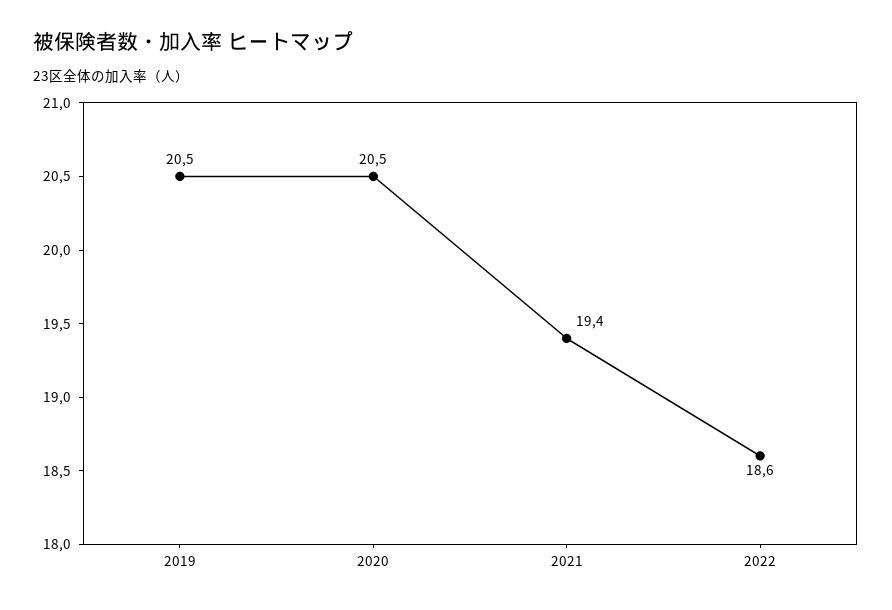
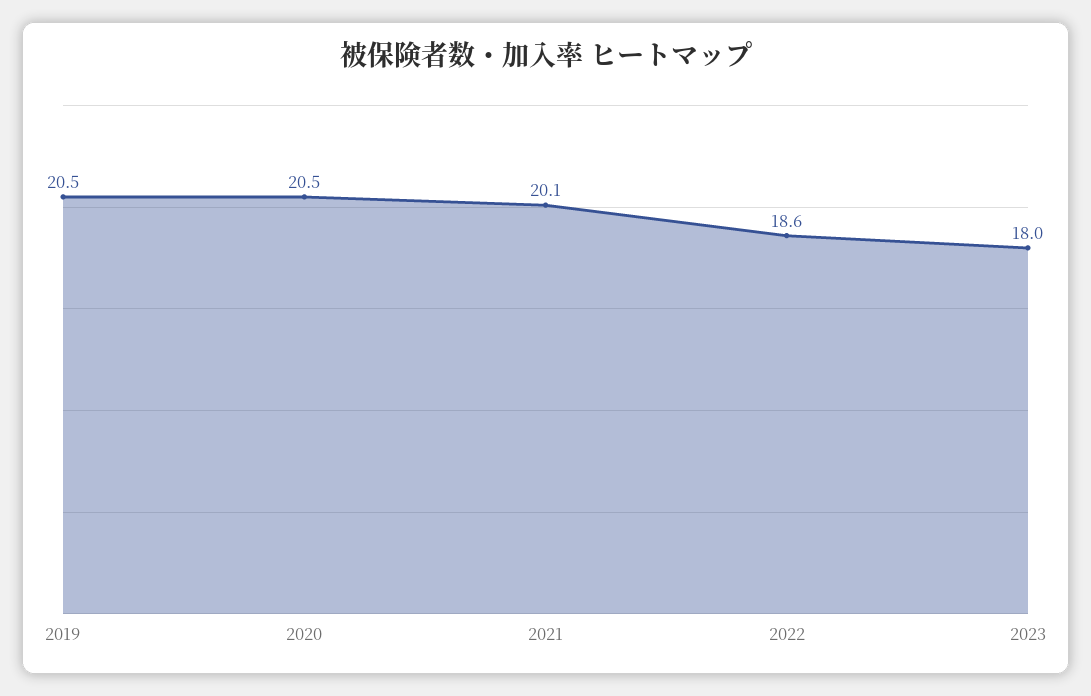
2021: 19.4 -> 20.1
2023: none -> 18

